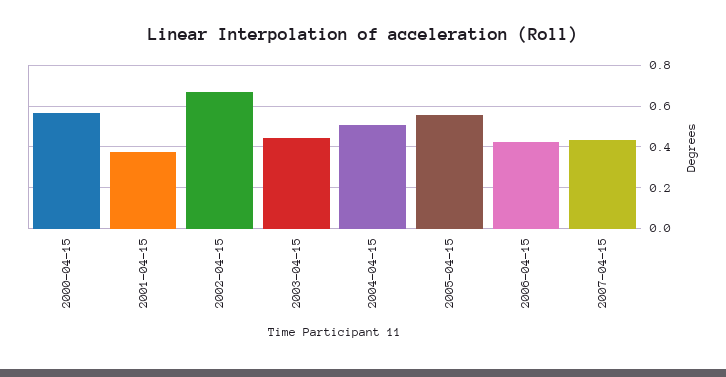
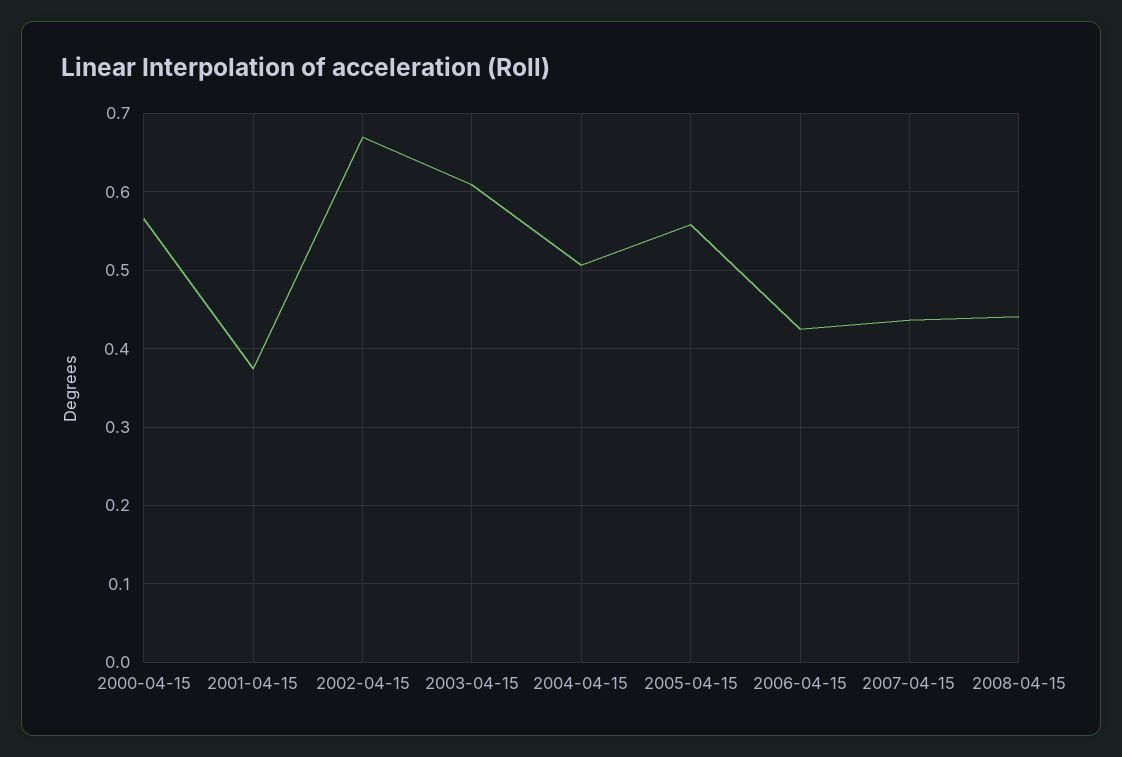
2003-04-15: 0.45 -> 0.61
2008-04-15: none -> 0.44

